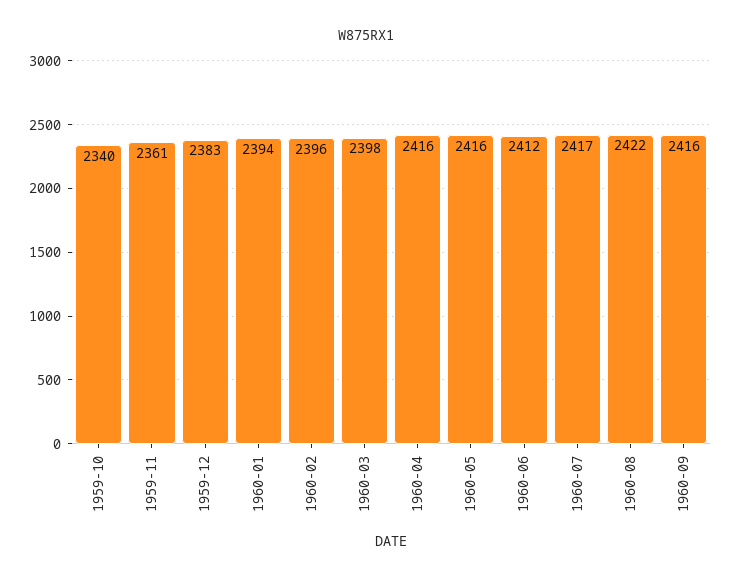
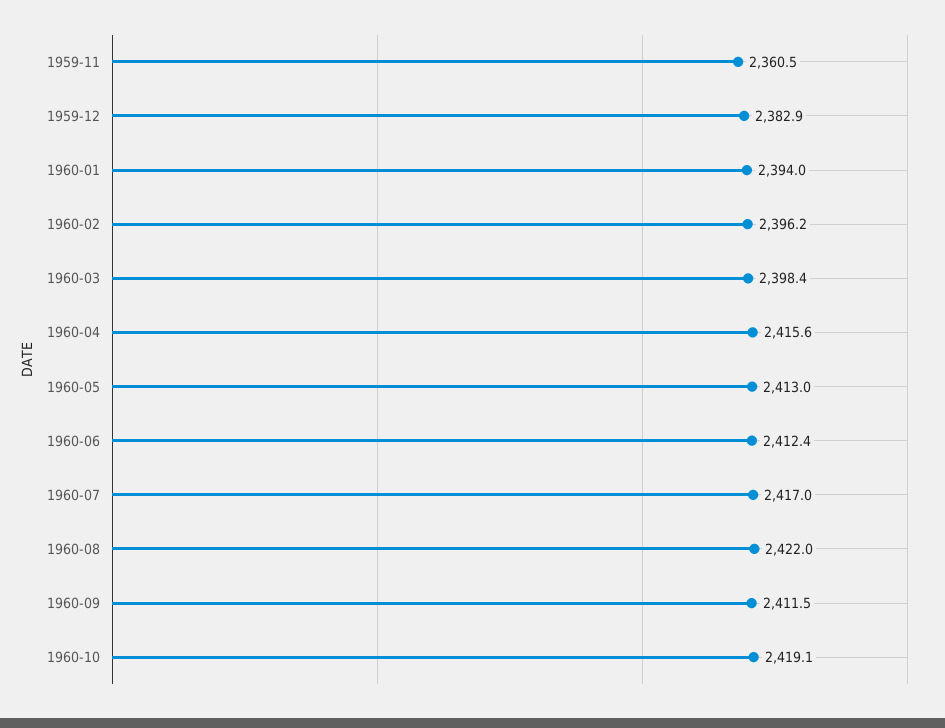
1959-10: 2340 -> none
1960-05: 2416 -> 2413
1960-09: 2416 -> 2411.5
1960-10: none -> 2419.1

